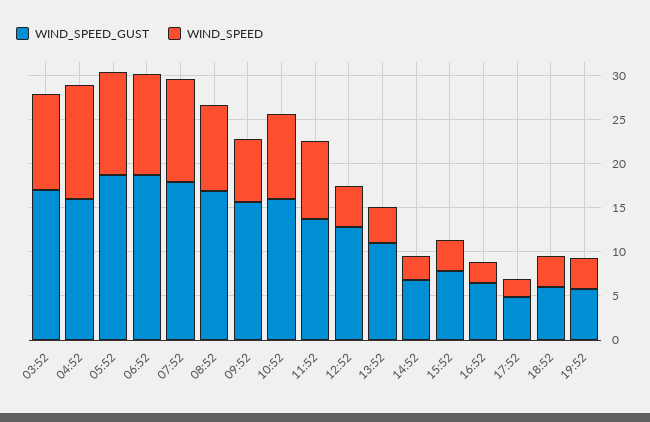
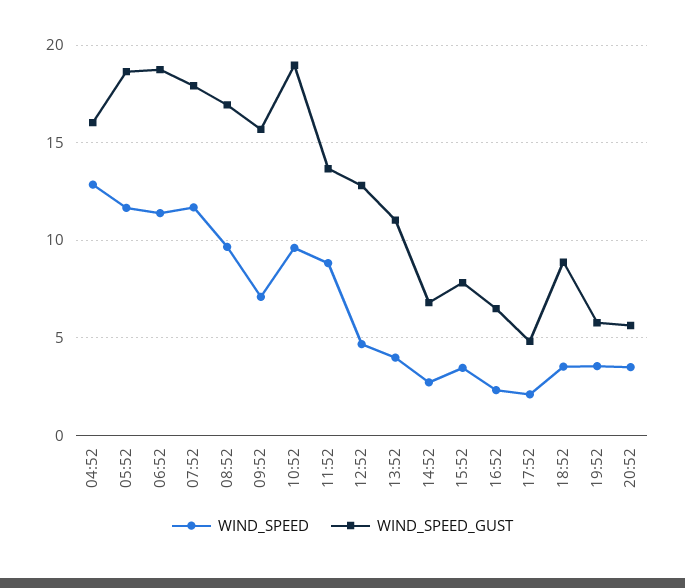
WIND_SPEED_GUST, 03:52: 17 -> none
WIND_SPEED, 03:52: 11 -> none
WIND_SPEED_GUST, 10:52: 16 -> 19
WIND_SPEED_GUST, 18:52: 6 -> 9
WIND_SPEED, 20:52: none -> 3.5
WIND_SPEED_GUST, 20:52: none -> 5.5

